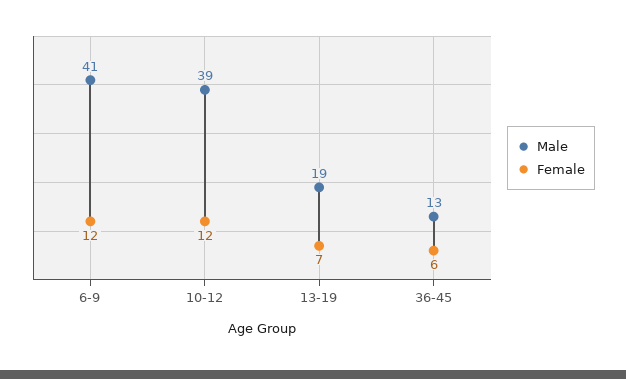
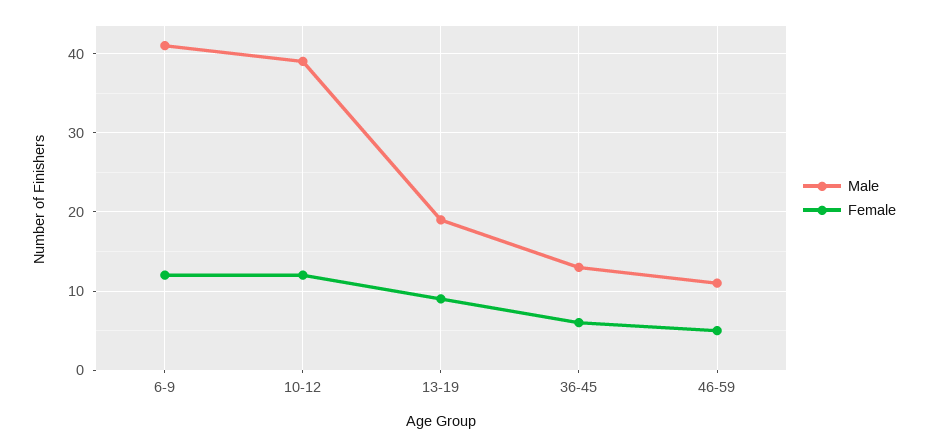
Female, 13-19: 7 -> 9
Male, 46-59: none -> 11
Female, 46-59: none -> 5

